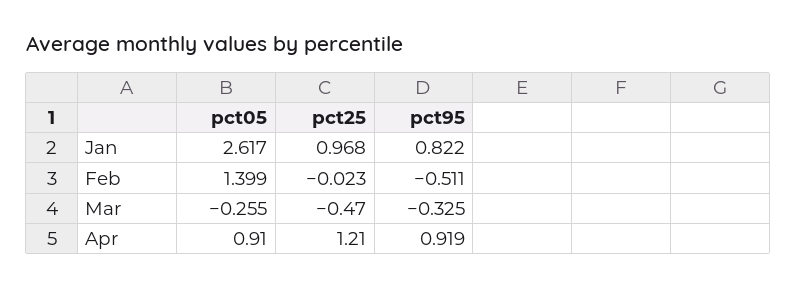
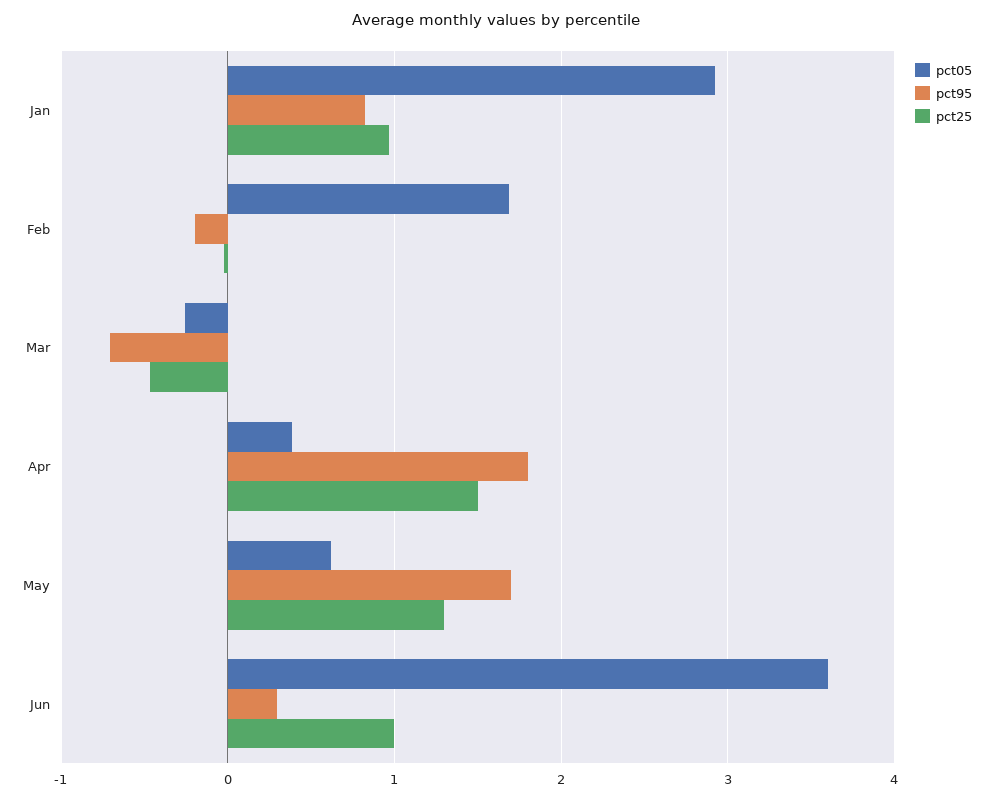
pct05, Jan: 2.617 -> 2.9
pct05, Feb: 1.399 -> 1.7
pct95, Feb: -0.511 -> -0.2
pct95, Mar: -0.325 -> -0.7
pct05, Apr: 0.91 -> 0.4
pct25, Apr: 1.21 -> 1.5
pct95, Apr: 0.919 -> 1.8
pct05, May: none -> 0.6
pct95, May: none -> 1.7
pct25, May: none -> 1.3
pct05, Jun: none -> 3.6
pct95, Jun: none -> 0.3
pct25, Jun: none -> 1

